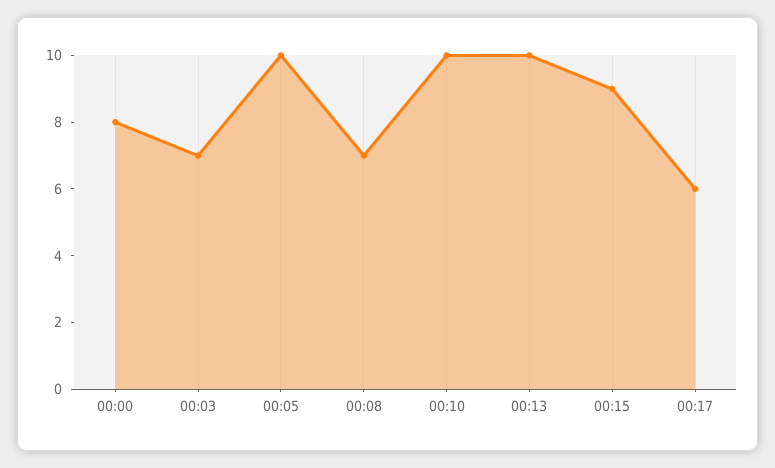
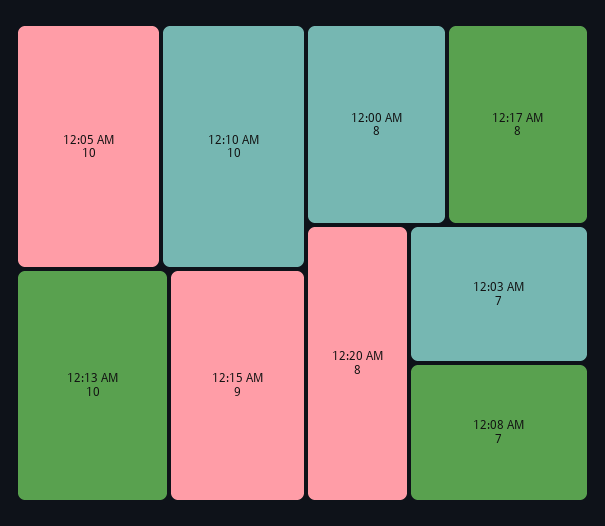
00:17: 6 -> 8
12:20 AM: none -> 8

